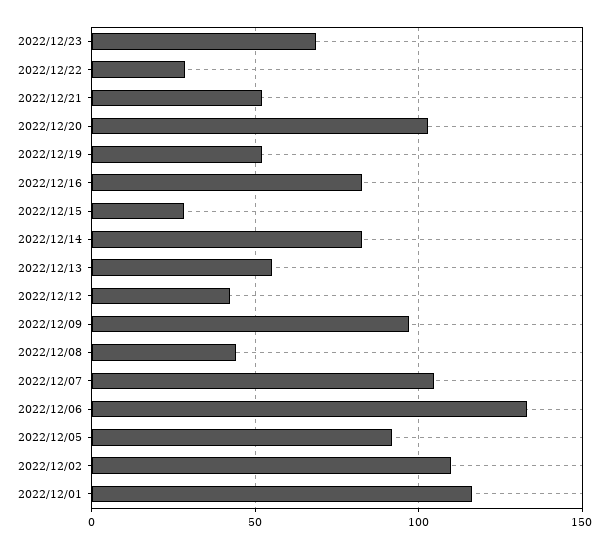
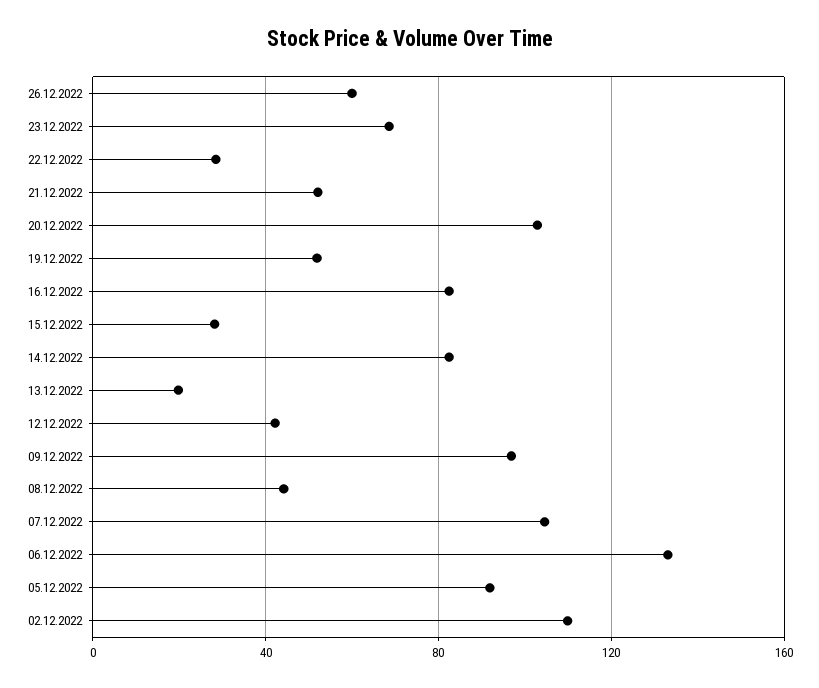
2022/12/13: 55 -> 20
2022/12/01: 115 -> none
26.12.2022: none -> 60

